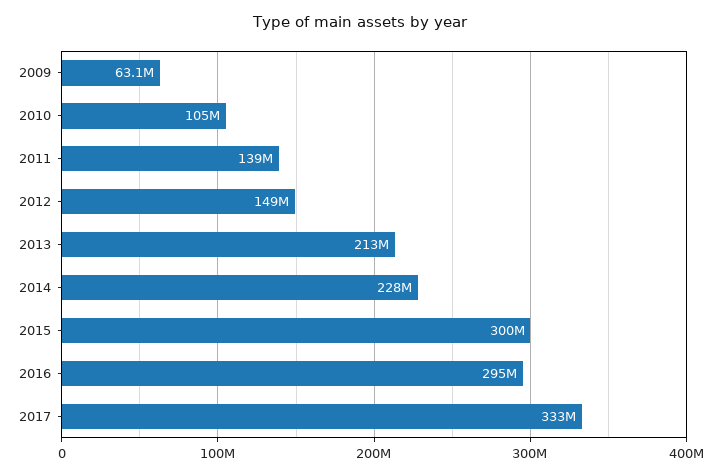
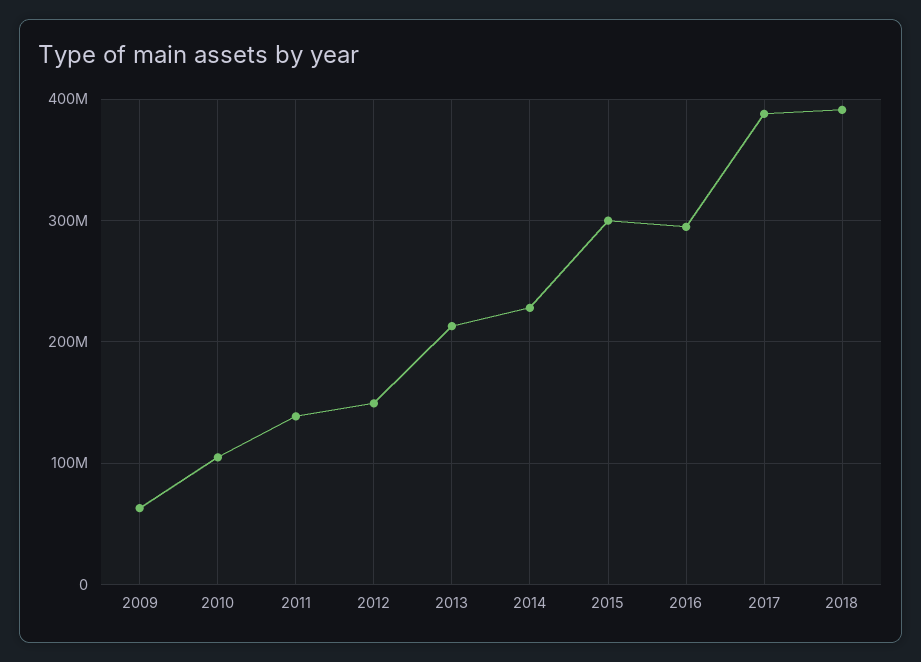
2017: 333000000 -> 390000000
2018: none -> 390000000

